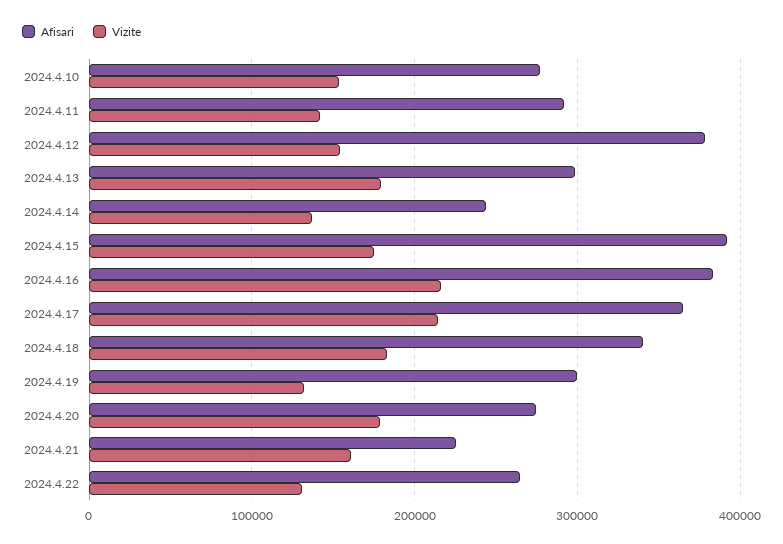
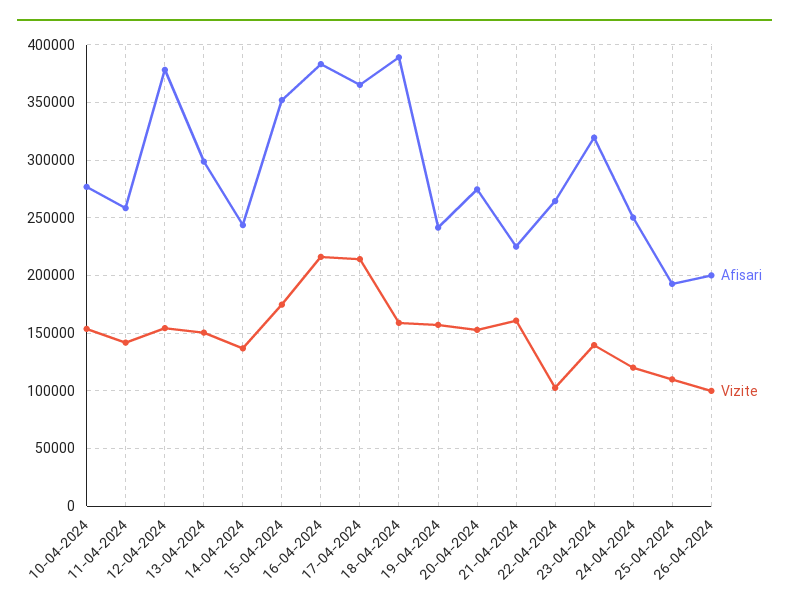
Afisari, 2024.4.11: 290000 -> 260000
Vizite, 2024.4.13: 180000 -> 150000
Afisari, 2024.4.15: 390000 -> 350000
Afisari, 2024.4.18: 340000 -> 390000
Vizite, 2024.4.18: 180000 -> 160000
Afisari, 2024.4.19: 300000 -> 240000
Vizite, 2024.4.19: 130000 -> 160000
Vizite, 2024.4.20: 180000 -> 150000
Vizite, 2024.4.22: 130000 -> 100000
Afisari, 23-04-2024: none -> 320000
Vizite, 23-04-2024: none -> 140000
Afisari, 24-04-2024: none -> 250000
Vizite, 24-04-2024: none -> 120000
Afisari, 25-04-2024: none -> 190000
Vizite, 25-04-2024: none -> 110000
Afisari, 26-04-2024: none -> 200000
Vizite, 26-04-2024: none -> 100000

